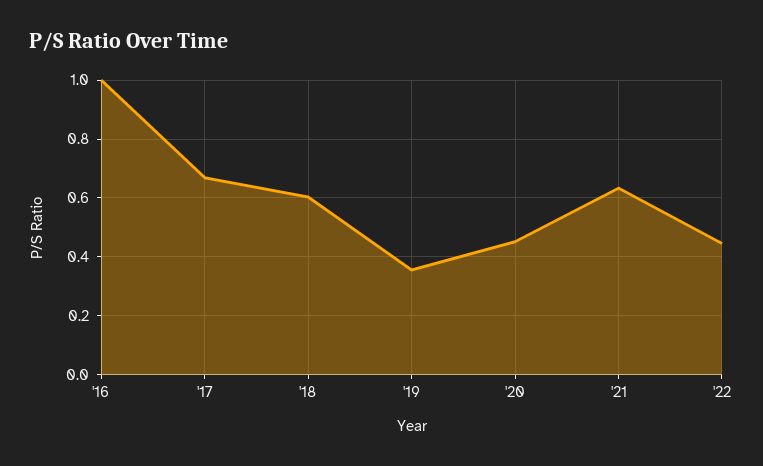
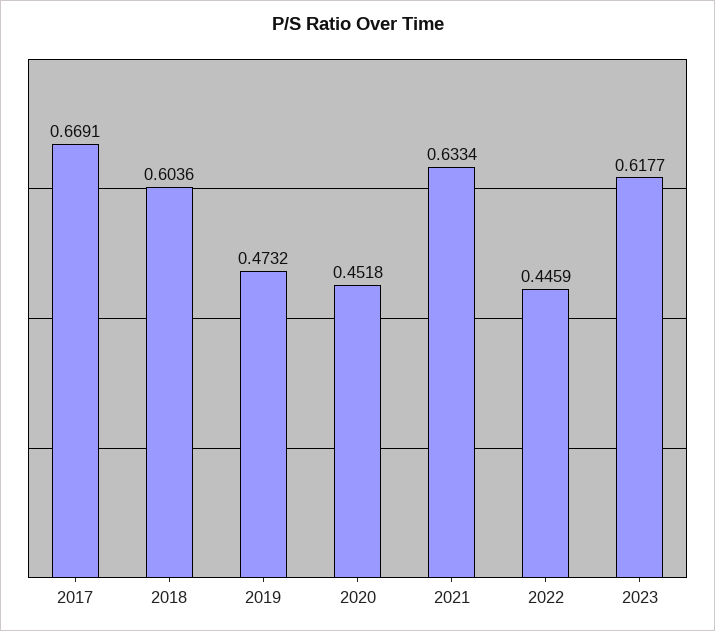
'16: 1 -> none
'19: 0.35 -> 0.4732
2023: none -> 0.6177

